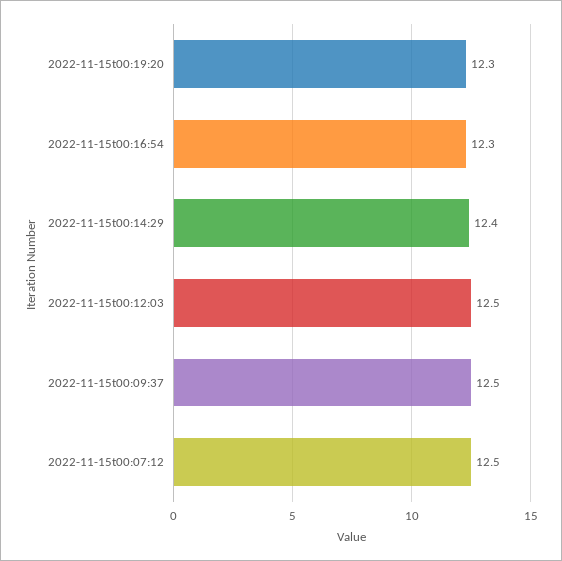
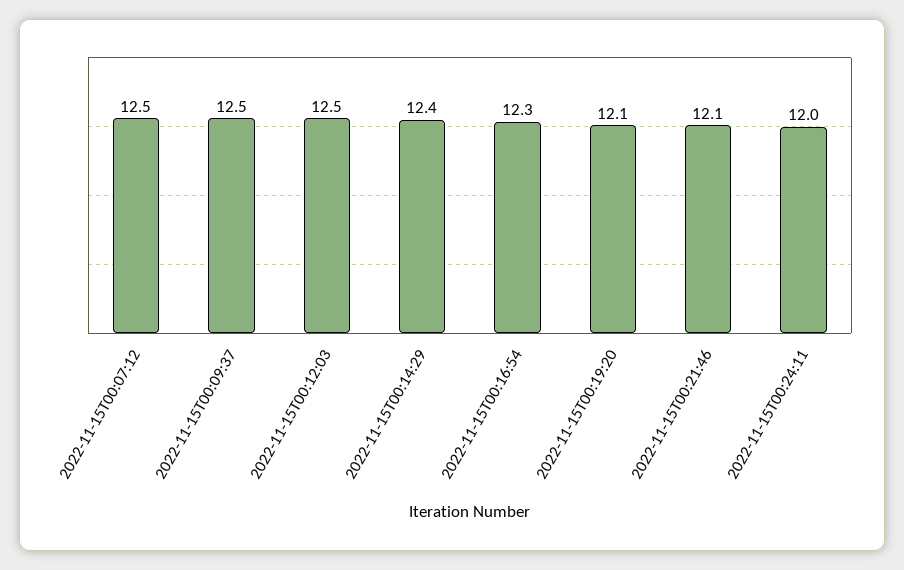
2022-11-15t00:19:20: 12.3 -> 12.1
2022-11-15T00:21:46: none -> 12.1
2022-11-15T00:24:11: none -> 12

